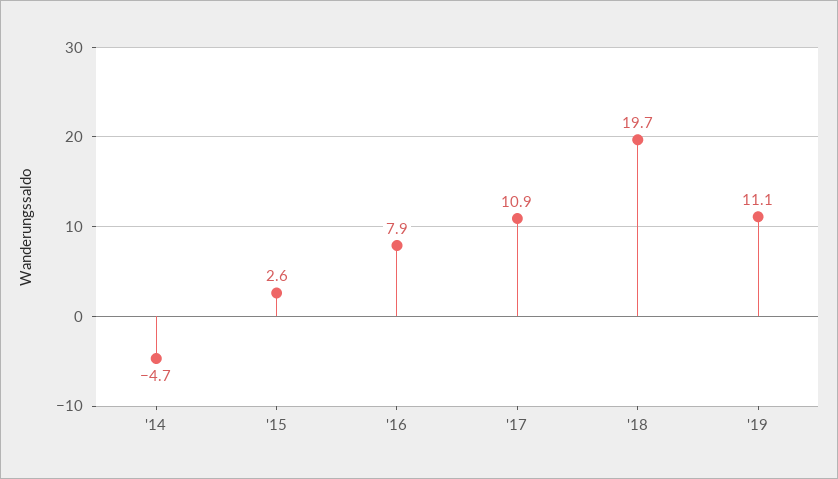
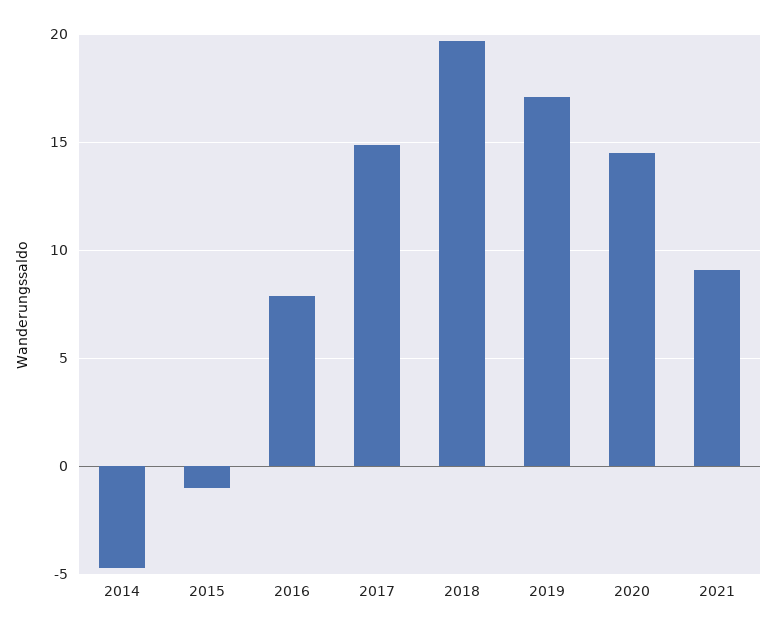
'15: 2.6 -> -1
'17: 10.9 -> 15
'19: 11.1 -> 17
2020: none -> 14.5
2021: none -> 9

